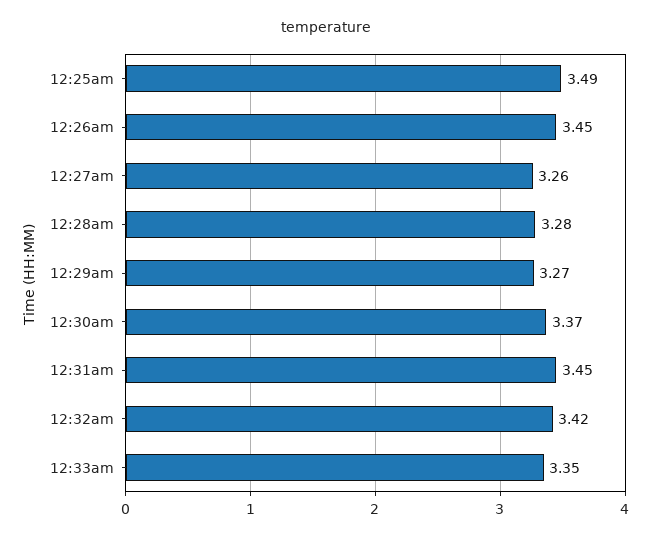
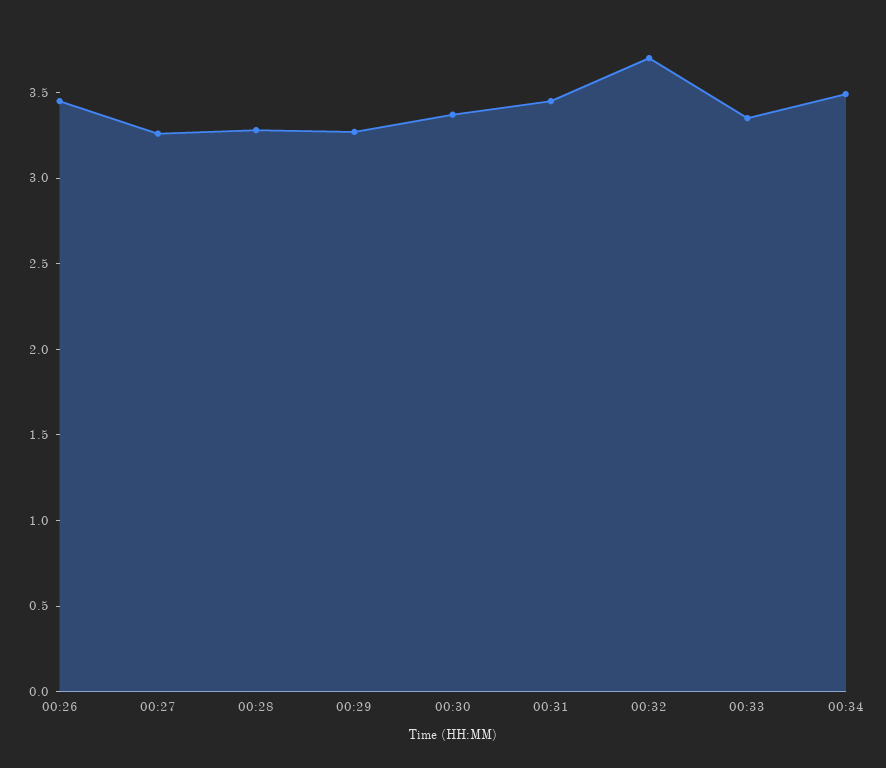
12:25am: 3.49 -> none
12:32am: 3.42 -> 3.7
00:34: none -> 3.5

